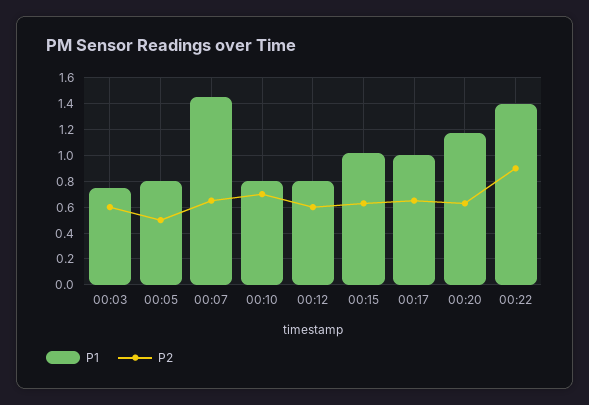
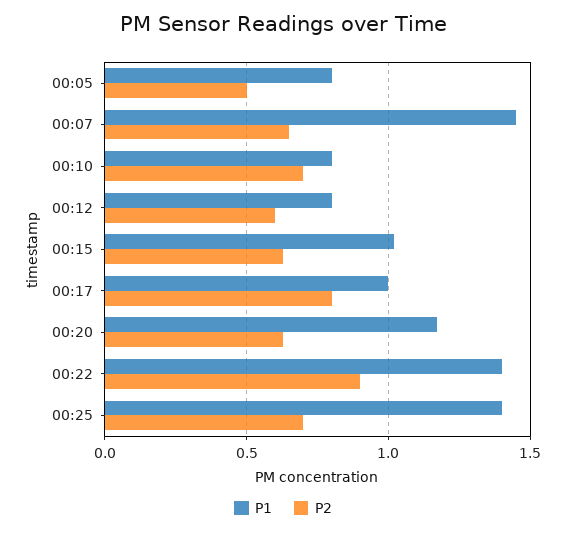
P1, 00:03: 0.75 -> none
P2, 00:03: 0.6 -> none
P2, 00:17: 0.65 -> 0.8
P1, 00:25: none -> 1.4
P2, 00:25: none -> 0.7

